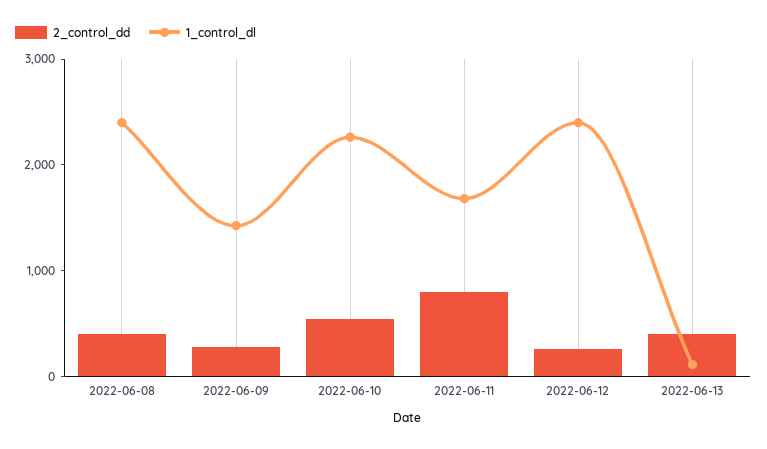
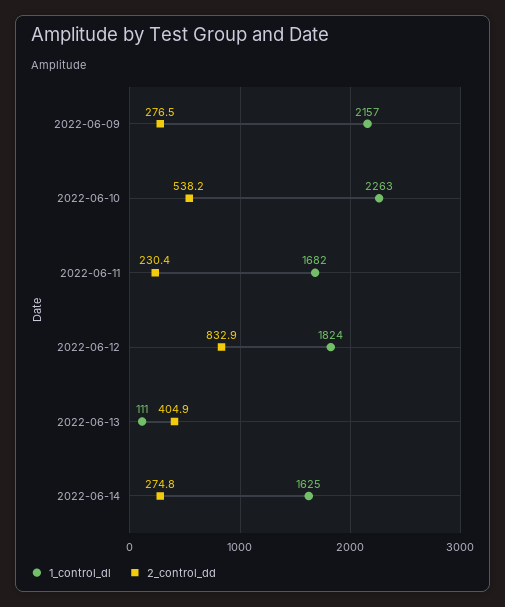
2_control_dd, 2022-06-08: 400 -> none
1_control_dl, 2022-06-08: 2400 -> none
1_control_dl, 2022-06-09: 1400 -> 2157
2_control_dd, 2022-06-11: 800 -> 230.4
2_control_dd, 2022-06-12: 200 -> 832.9
1_control_dl, 2022-06-12: 2400 -> 1824
1_control_dl, 2022-06-14: none -> 1625
2_control_dd, 2022-06-14: none -> 274.8

